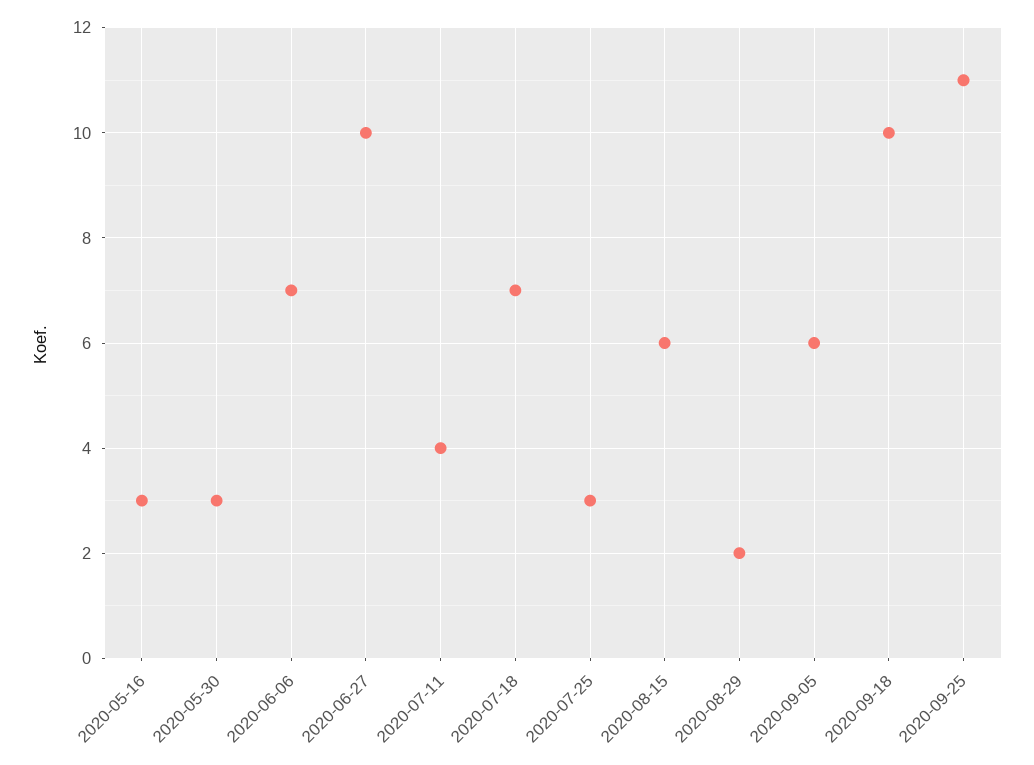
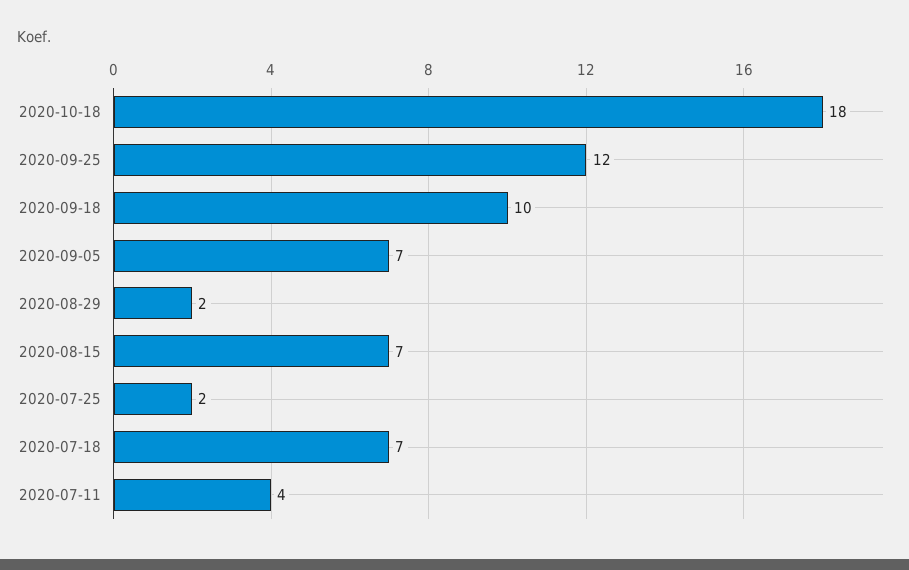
2020-05-16: 3 -> none
2020-05-30: 3 -> none
2020-06-06: 7 -> none
2020-06-27: 10 -> none
2020-07-25: 3 -> 2
2020-08-15: 6 -> 7
2020-09-05: 6 -> 7
2020-09-25: 11 -> 12
2020-10-18: none -> 18

